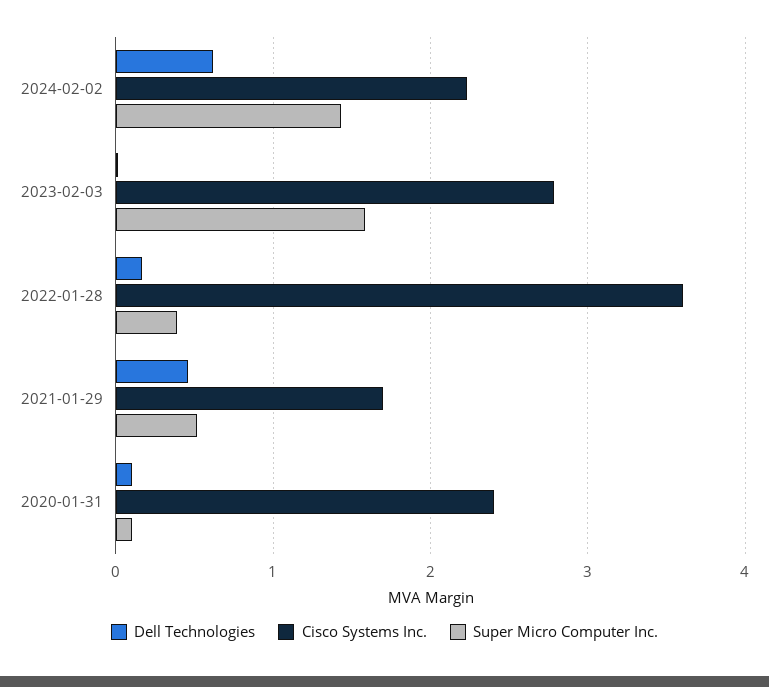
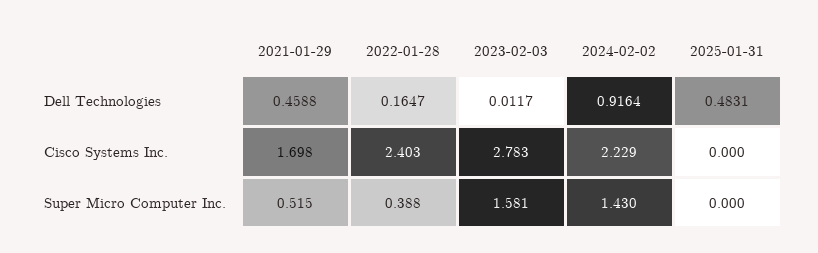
Dell Technologies, 2024-02-02: 0.6 -> 0.9164
Cisco Systems Inc., 2022-01-28: 3.6 -> 2.403
Dell Technologies, 2020-01-31: 0.1 -> none
Cisco Systems Inc., 2020-01-31: 2.4 -> none
Super Micro Computer Inc., 2020-01-31: 0.1 -> none
Dell Technologies, 2025-01-31: none -> 0.4831
Cisco Systems Inc., 2025-01-31: none -> 0
Super Micro Computer Inc., 2025-01-31: none -> 0

